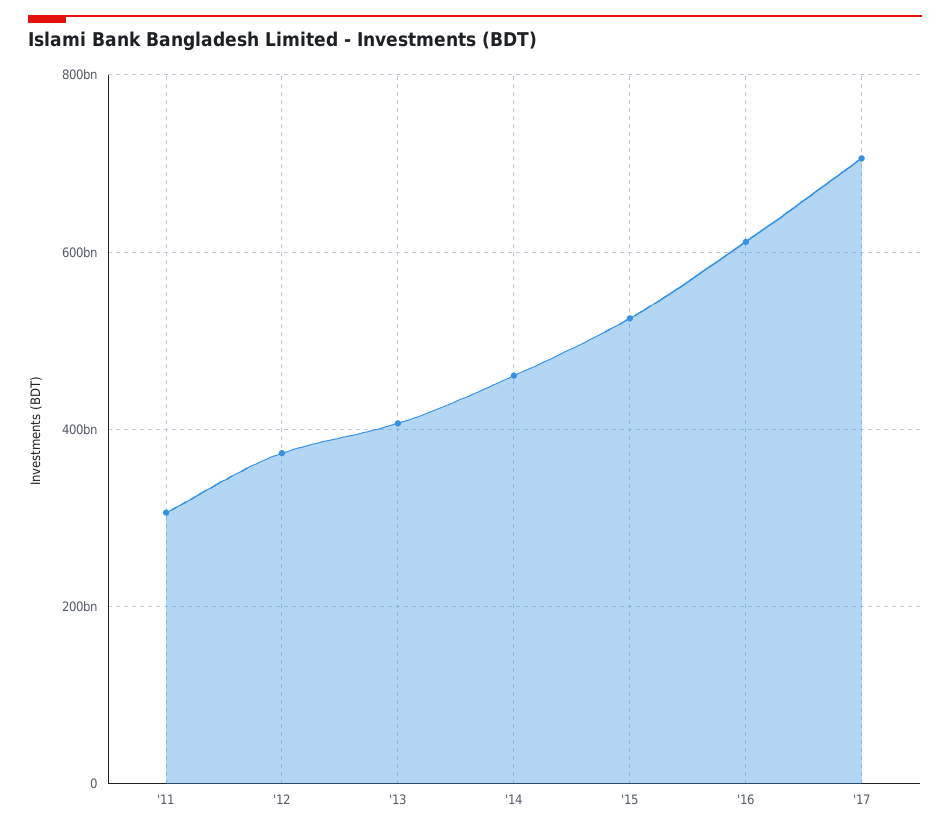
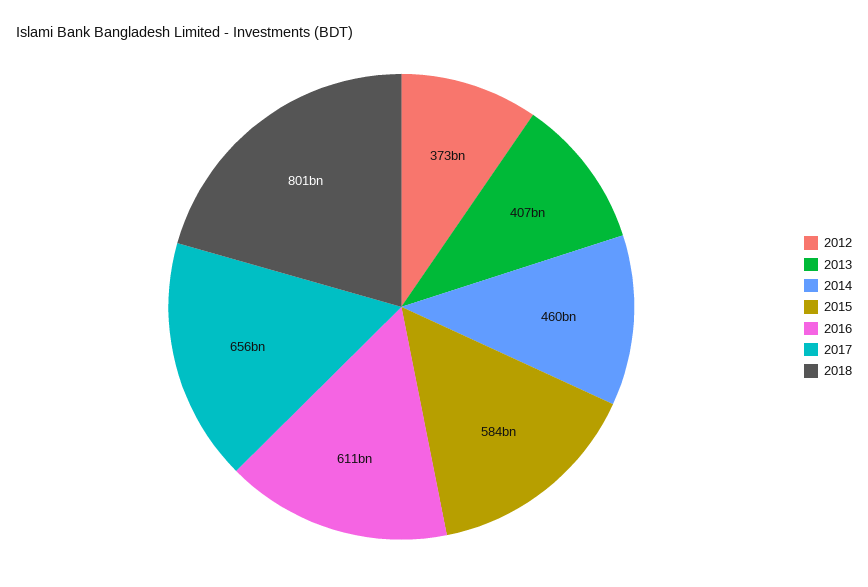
'11: 300000000000 -> none
'15: 520000000000 -> 584000000000
'17: 700000000000 -> 656000000000
2018: none -> 801000000000

